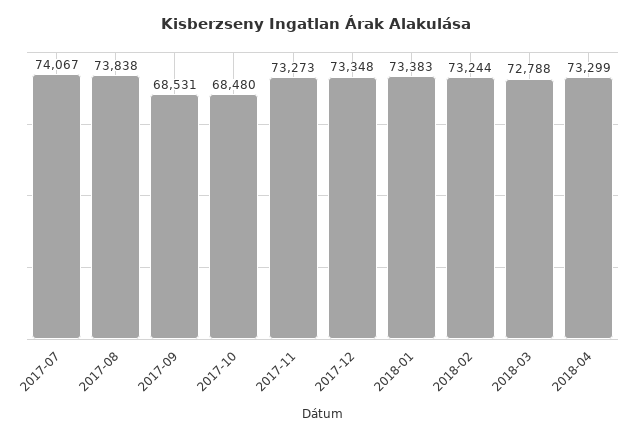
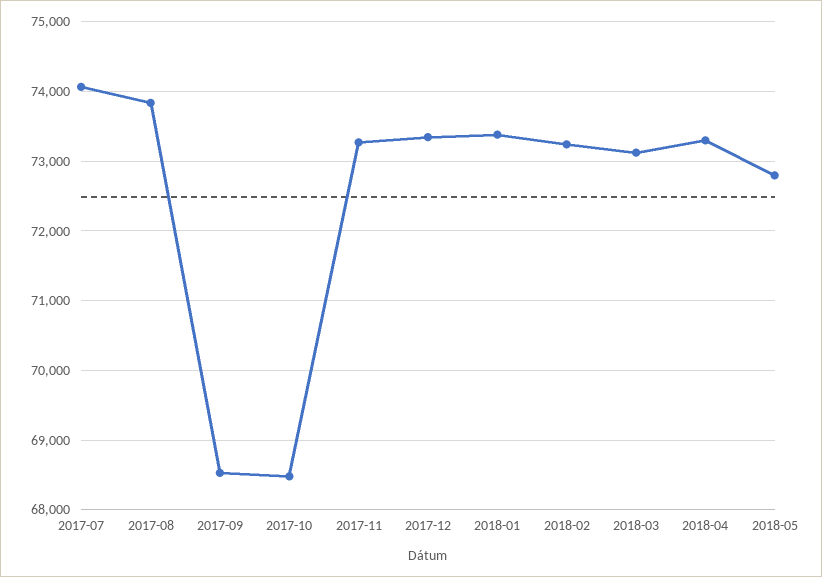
2018-03: 72788 -> 73100
2018-05: none -> 72800

